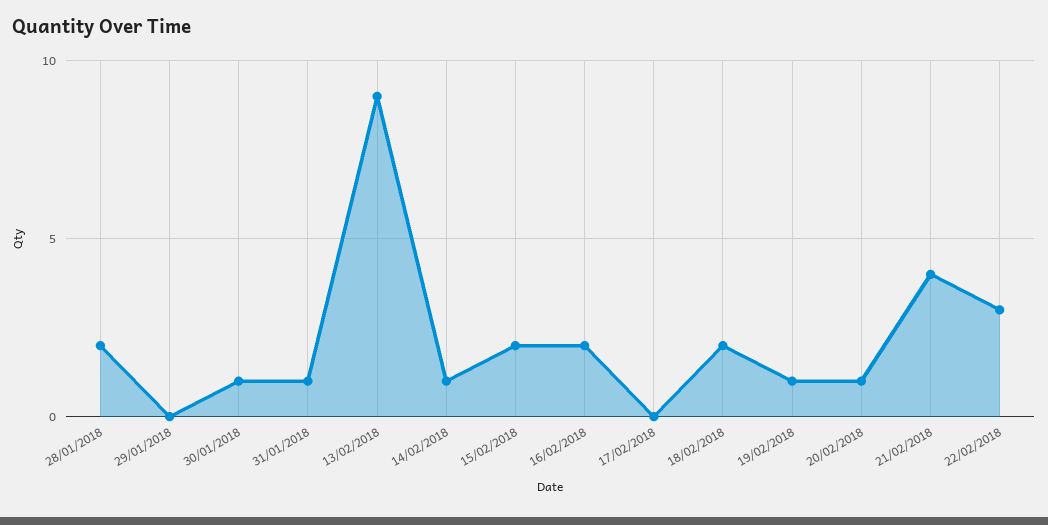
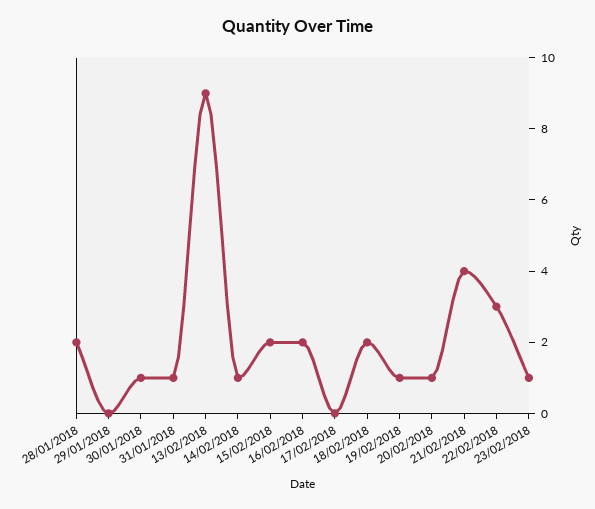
23/02/2018: none -> 1

